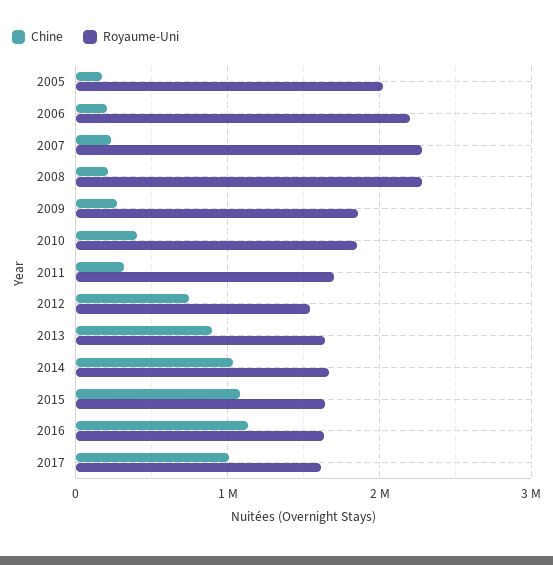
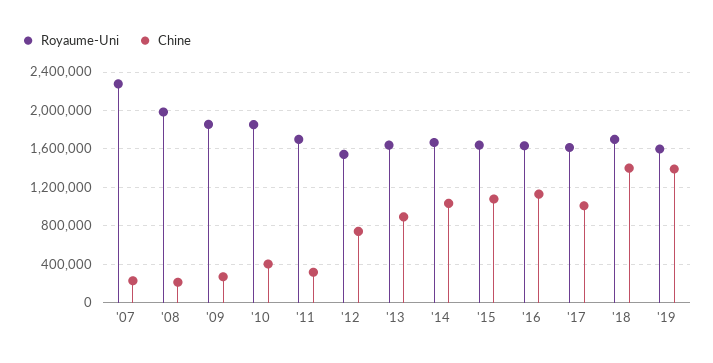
Chine, 2005: 200000 -> none
Royaume-Uni, 2005: 2000000 -> none
Chine, 2006: 200000 -> none
Royaume-Uni, 2006: 2200000 -> none
Royaume-Uni, 2008: 2300000 -> 2000000
Royaume-Uni, '18: none -> 1700000
Chine, '18: none -> 1400000
Royaume-Uni, '19: none -> 1600000
Chine, '19: none -> 1400000

